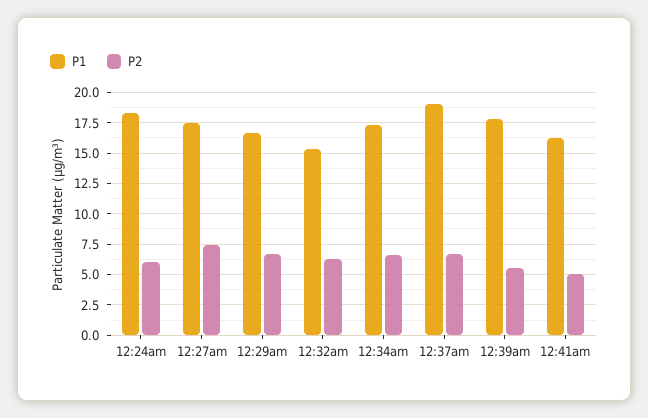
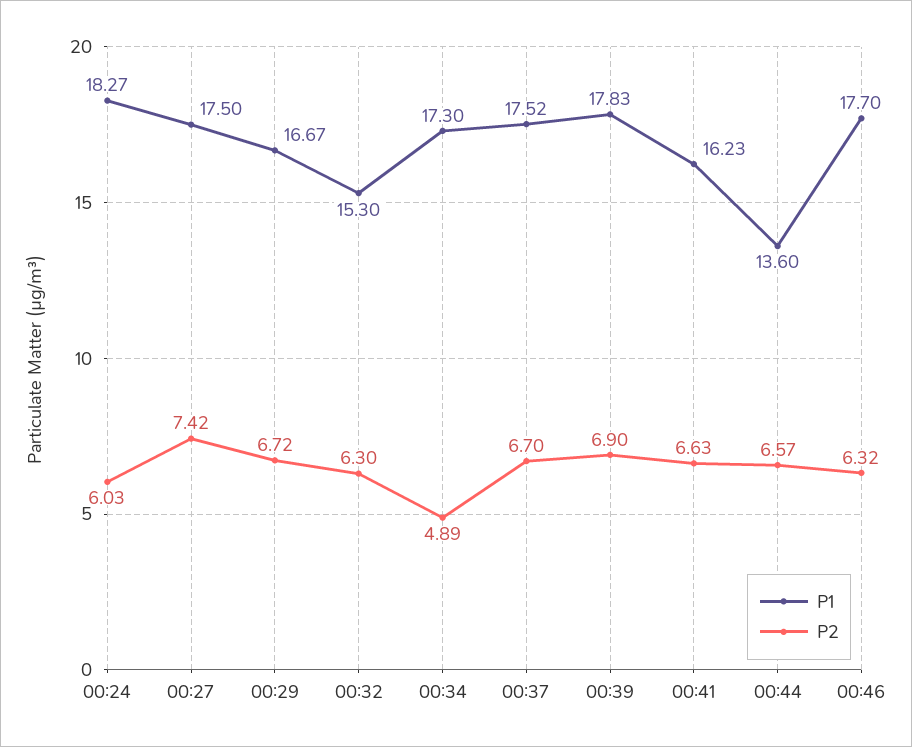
P2, 12:34am: 6.5 -> 4.89
P1, 12:37am: 19 -> 17.52
P2, 12:39am: 5.5 -> 6.9
P2, 12:41am: 5 -> 6.63
P1, 00:44: none -> 13.6
P2, 00:44: none -> 6.57
P1, 00:46: none -> 17.7
P2, 00:46: none -> 6.32

